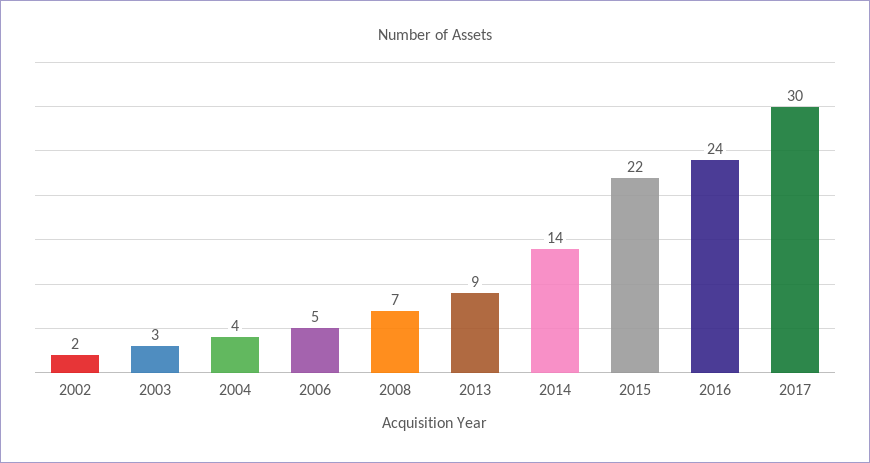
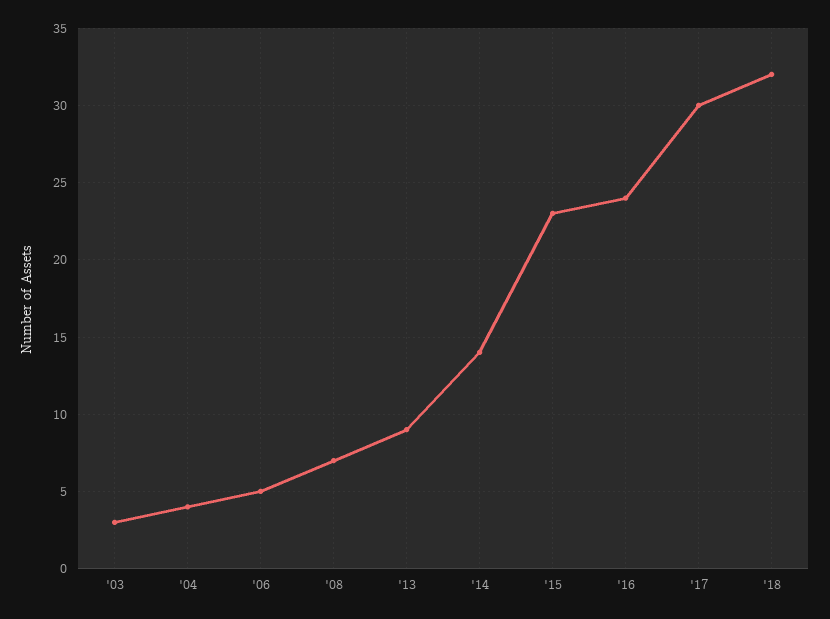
2002: 2 -> none
2015: 22 -> 23
'18: none -> 32

